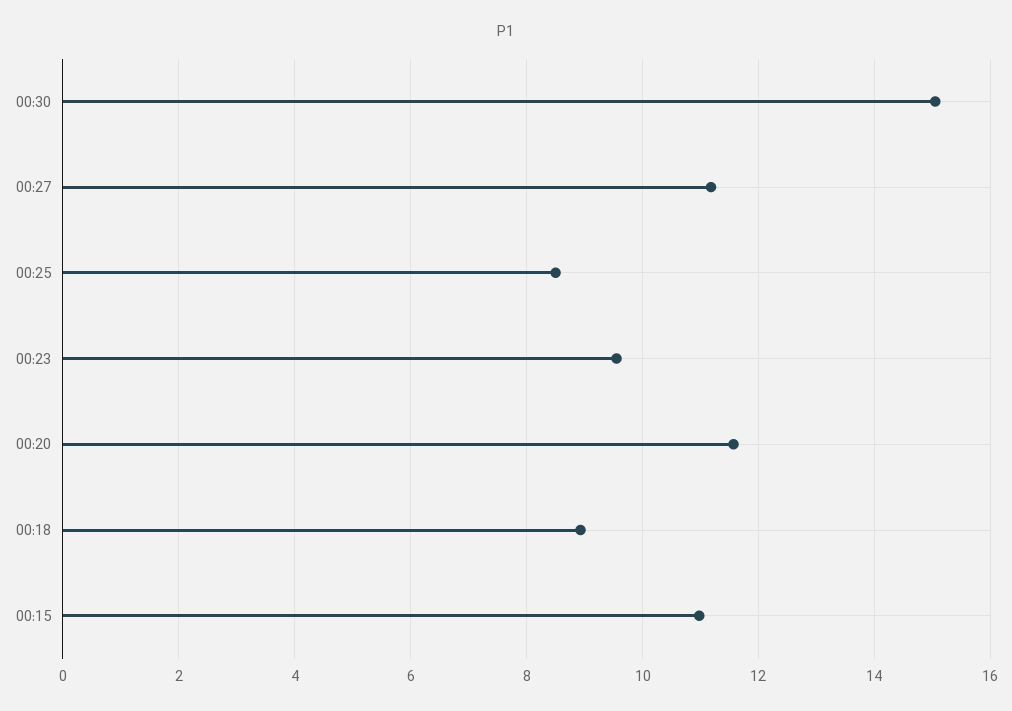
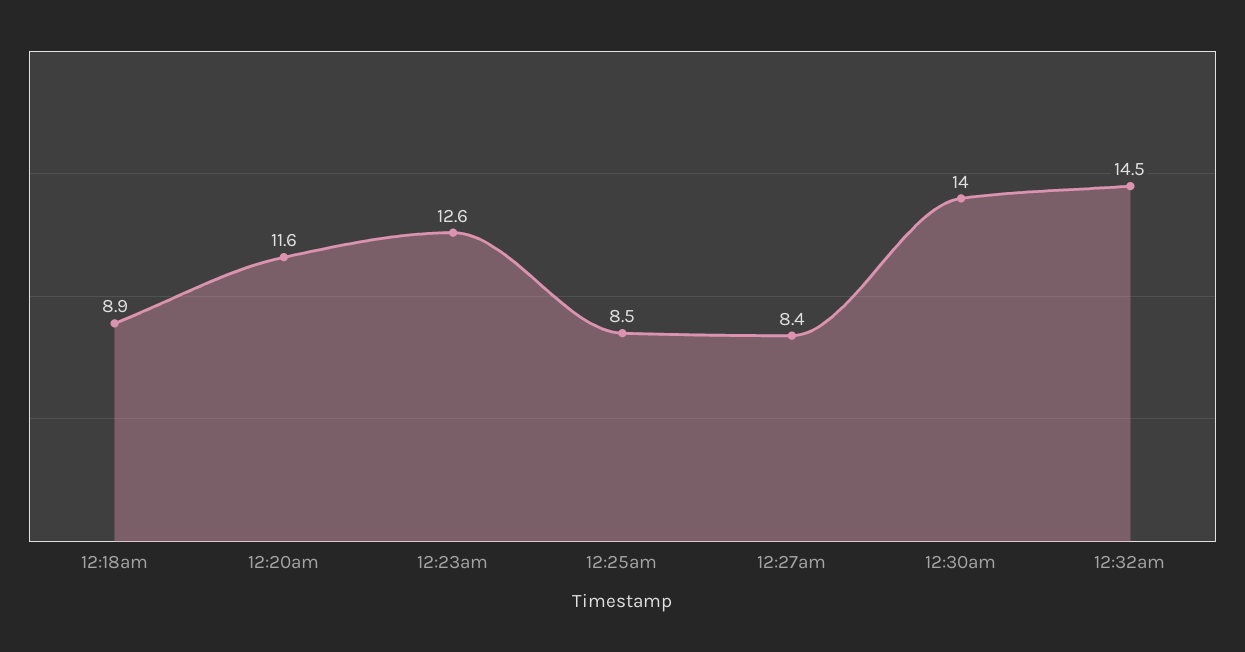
00:30: 15 -> 14
00:27: 11.2 -> 8.4
00:23: 9.6 -> 12.6
00:15: 11 -> none
12:32am: none -> 14.5

